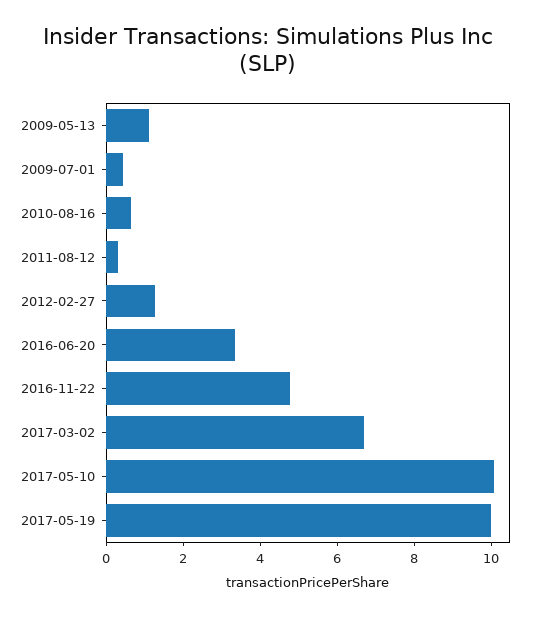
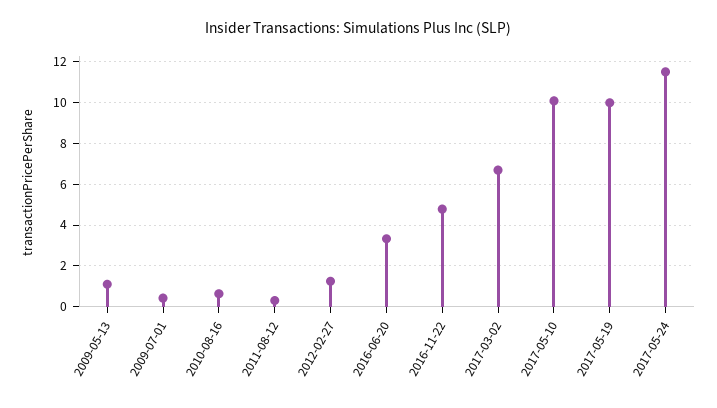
2017-05-24: none -> 11.5

